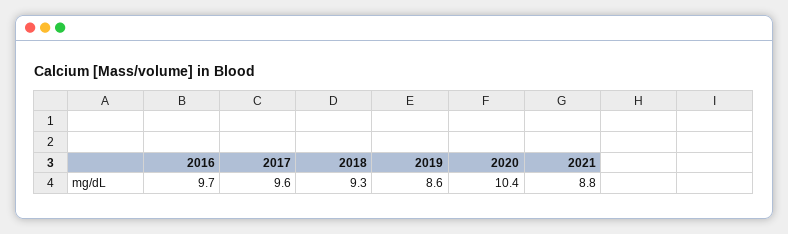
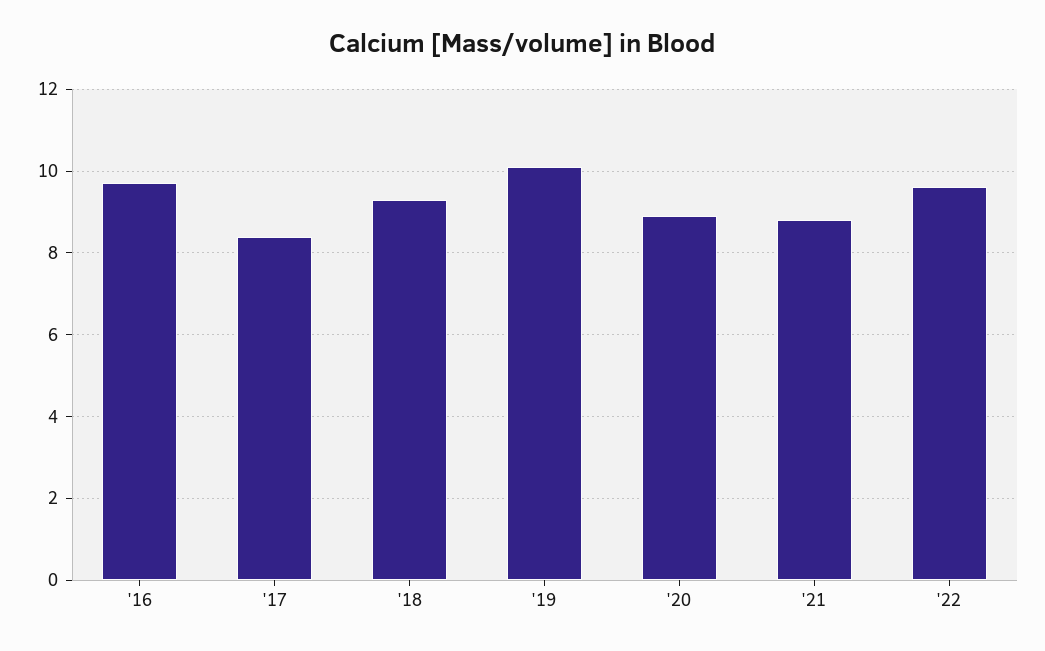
2017: 9.6 -> 8.5
2019: 8.6 -> 10
2020: 10.4 -> 9
'22: none -> 9.5

